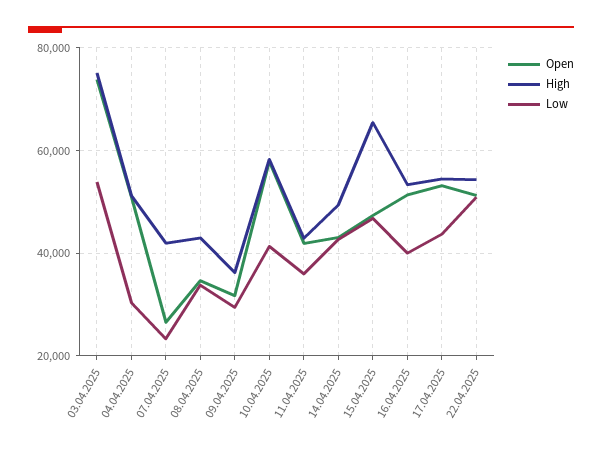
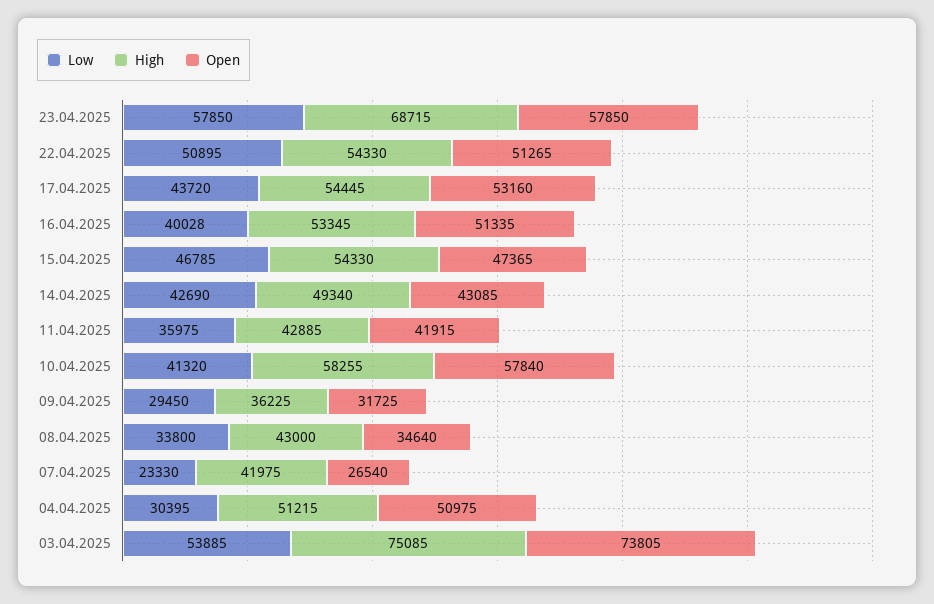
High, 15.04.2025: 66000 -> 54330
Low, 23.04.2025: none -> 57850
High, 23.04.2025: none -> 68715
Open, 23.04.2025: none -> 57850

